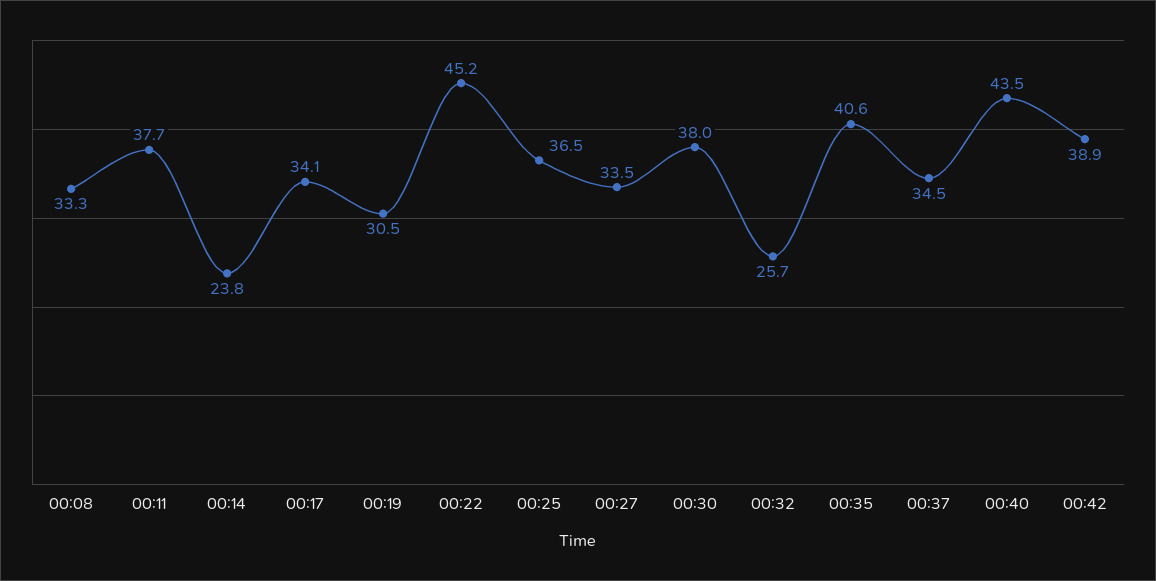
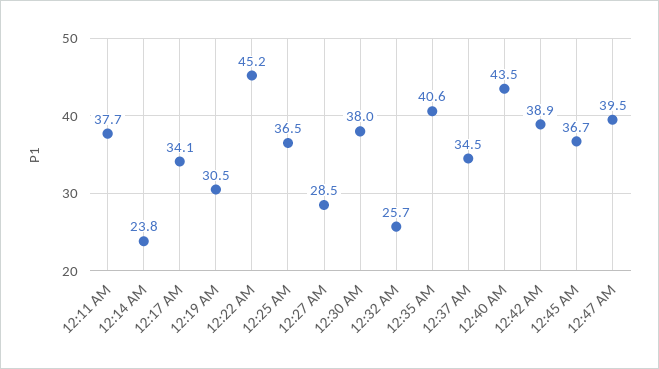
00:08: 33.3 -> none
00:27: 33.5 -> 28.5
12:45 AM: none -> 36.7
12:47 AM: none -> 39.5

